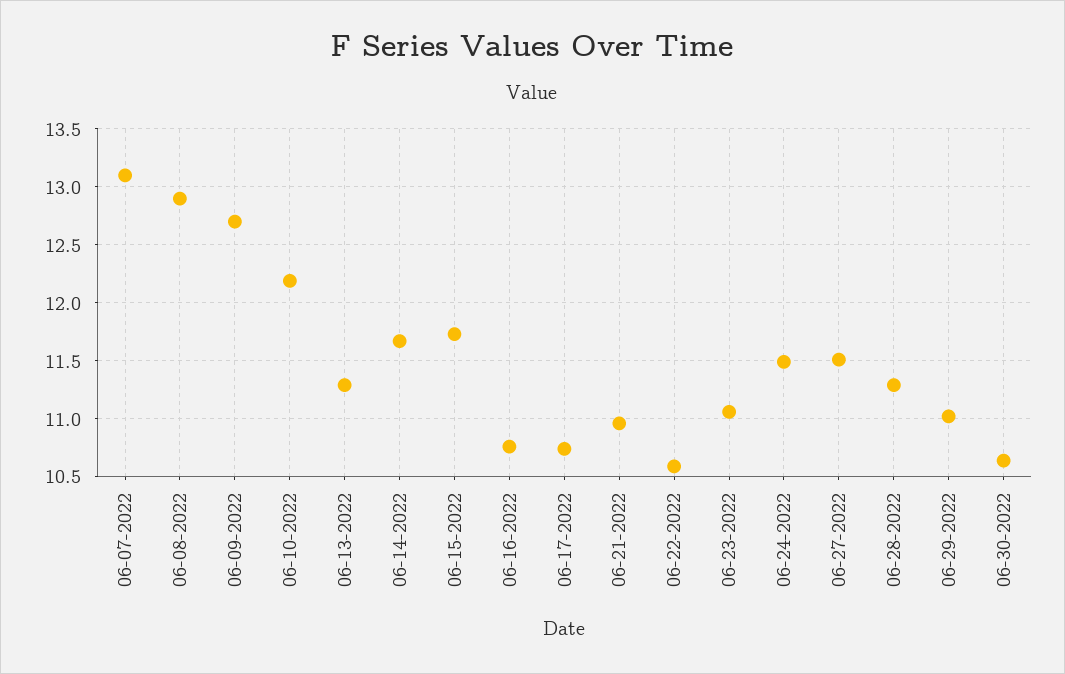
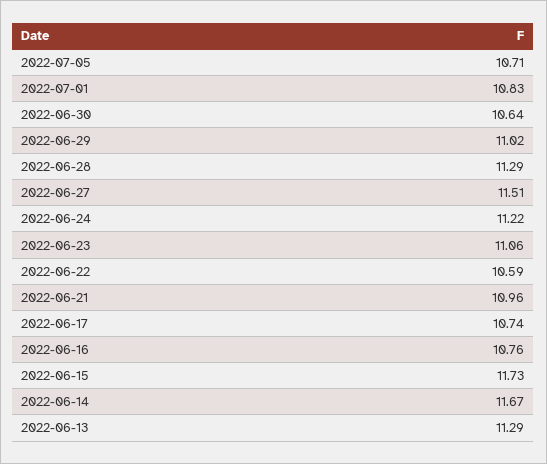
06-07-2022: 13.1 -> none
06-08-2022: 12.9 -> none
06-09-2022: 12.7 -> none
06-10-2022: 12.2 -> none
06-24-2022: 11.5 -> 11.22
2022-07-05: none -> 10.71
2022-07-01: none -> 10.83

